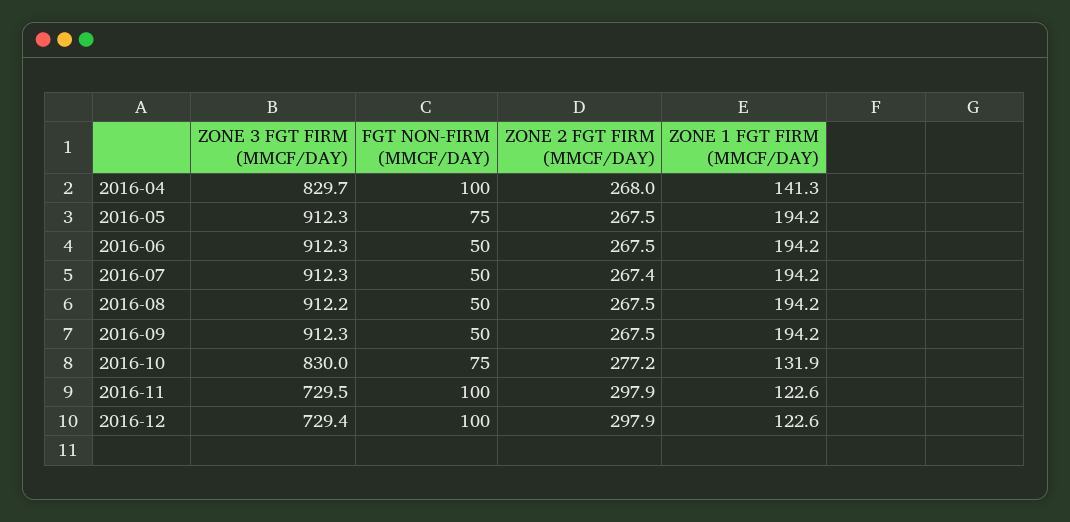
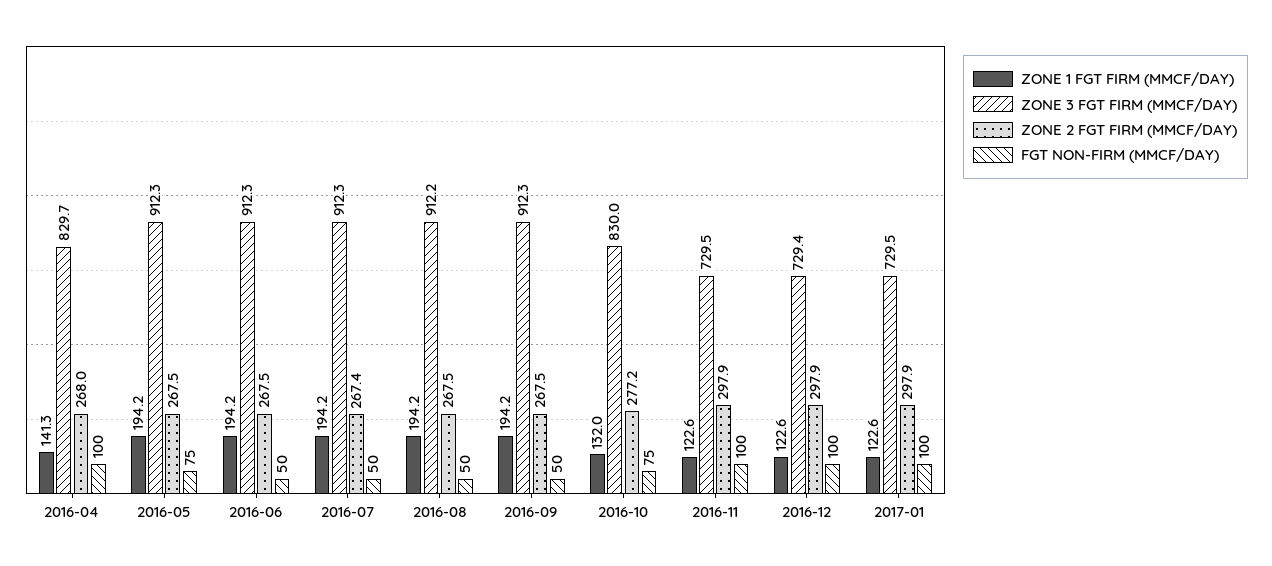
ZONE 1 FGT FIRM (MMCF/DAY), 2016-10: 131.9 -> 132
ZONE 1 FGT FIRM (MMCF/DAY), 2017-01: none -> 122.6
ZONE 3 FGT FIRM (MMCF/DAY), 2017-01: none -> 729.5
ZONE 2 FGT FIRM (MMCF/DAY), 2017-01: none -> 297.9
FGT NON-FIRM (MMCF/DAY), 2017-01: none -> 100

